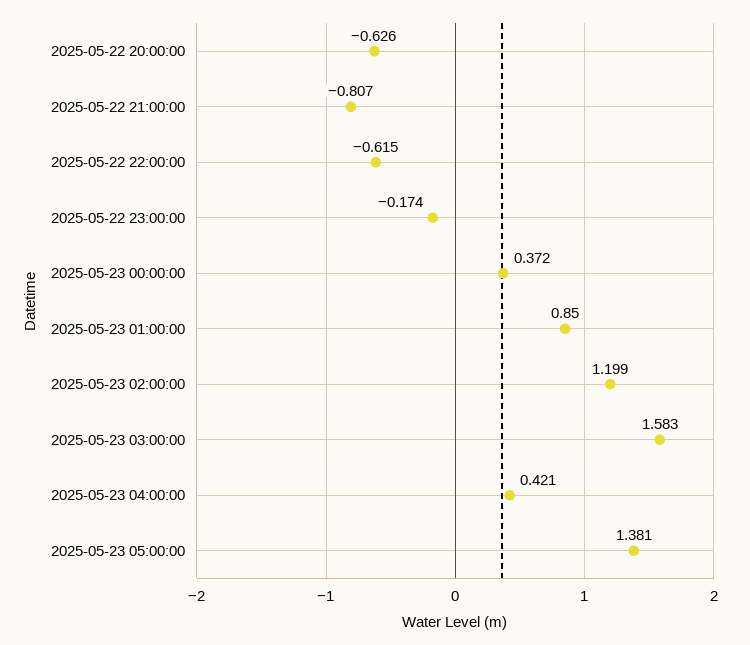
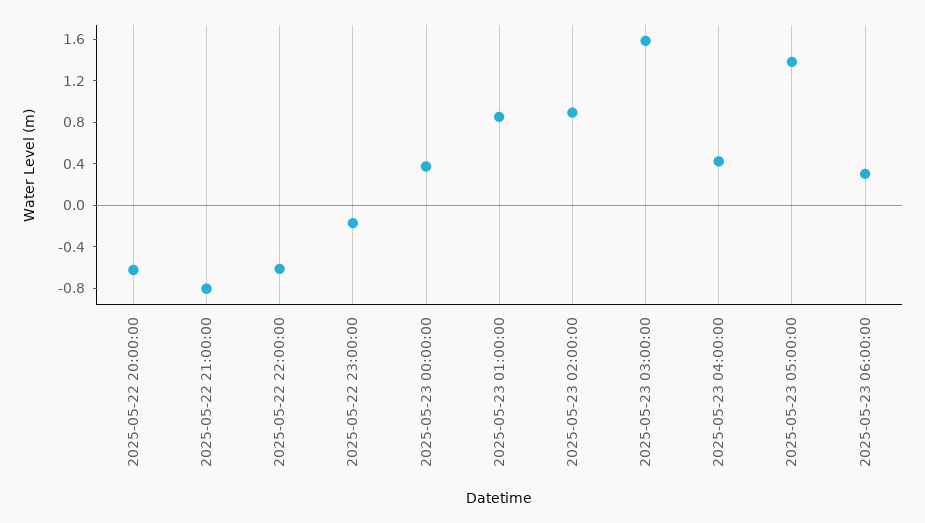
2025-05-23 02:00:00: 1.199 -> 0.9
2025-05-23 06:00:00: none -> 0.3

